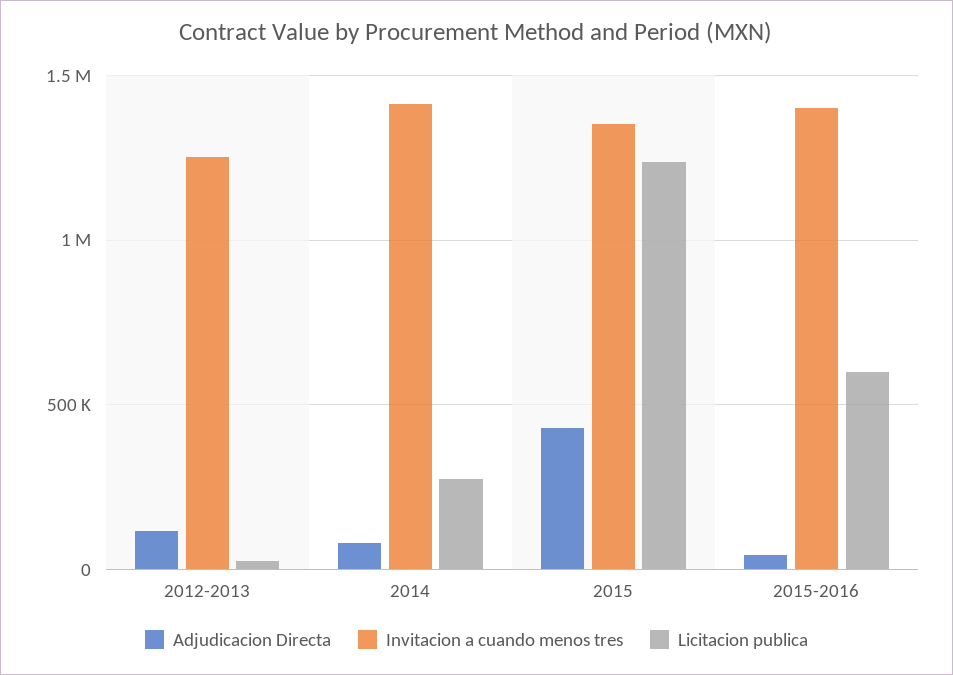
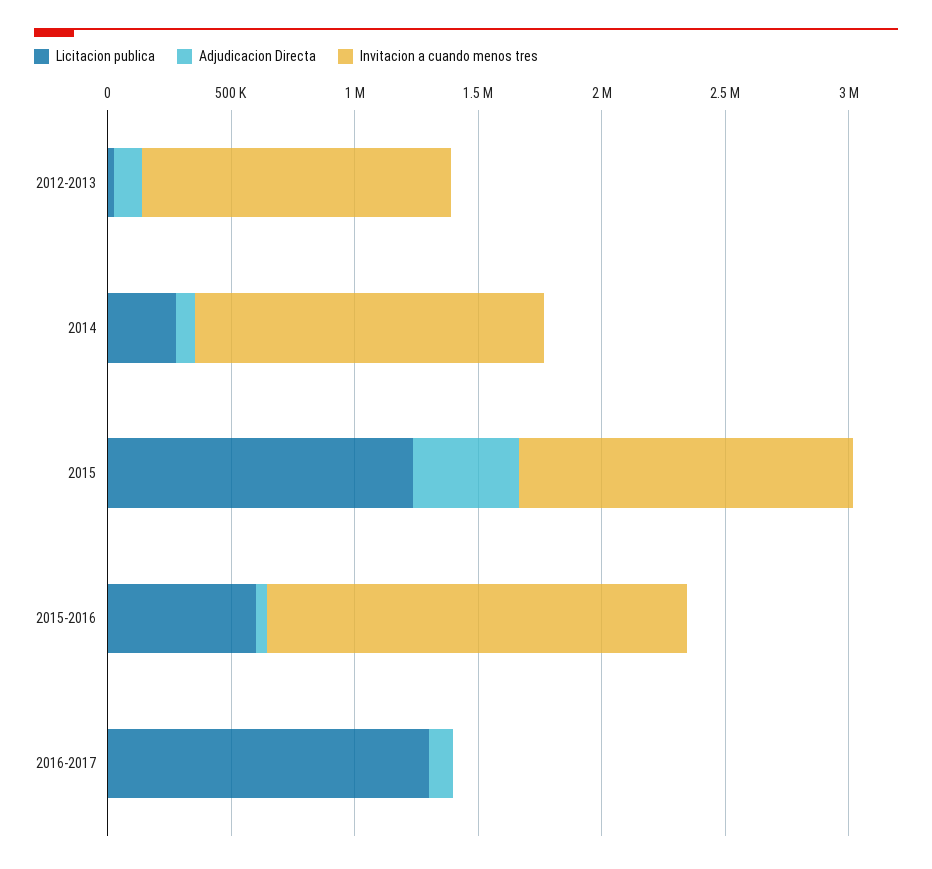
Invitacion a cuando menos tres, 2015-2016: 1400000 -> 1700000
Licitacion publica, 2016-2017: none -> 1300000
Adjudicacion Directa, 2016-2017: none -> 100000
Invitacion a cuando menos tres, 2016-2017: none -> 0

